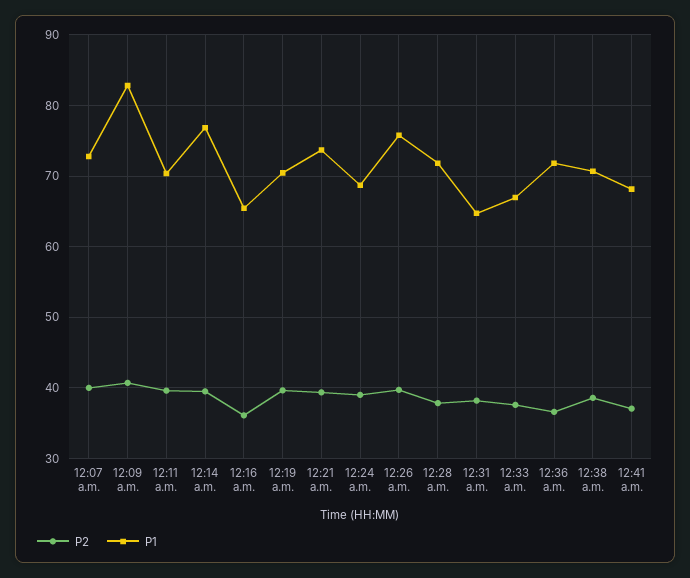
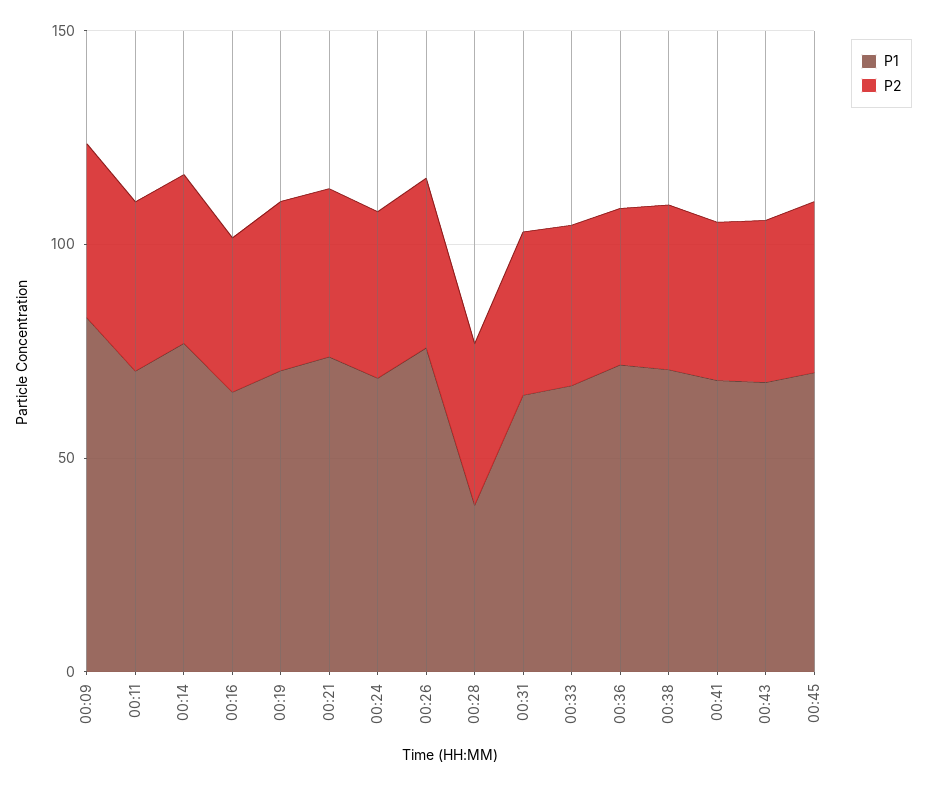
P2, 12:07 a.m.: 40 -> none
P1, 12:07 a.m.: 73 -> none
P1, 12:28 a.m.: 72 -> 40
P1, 00:43: none -> 70
P2, 00:43: none -> 40
P1, 00:45: none -> 70
P2, 00:45: none -> 40

